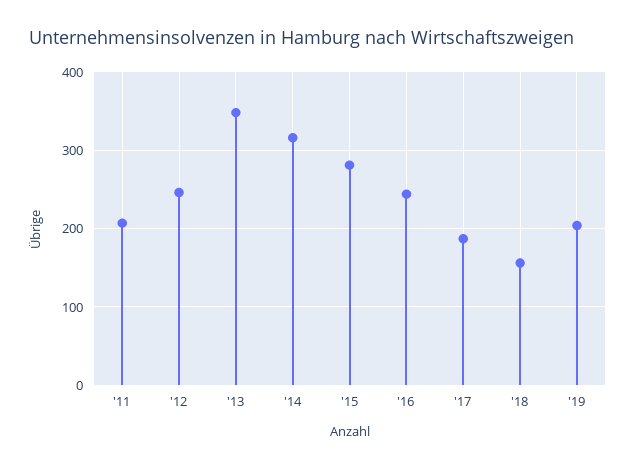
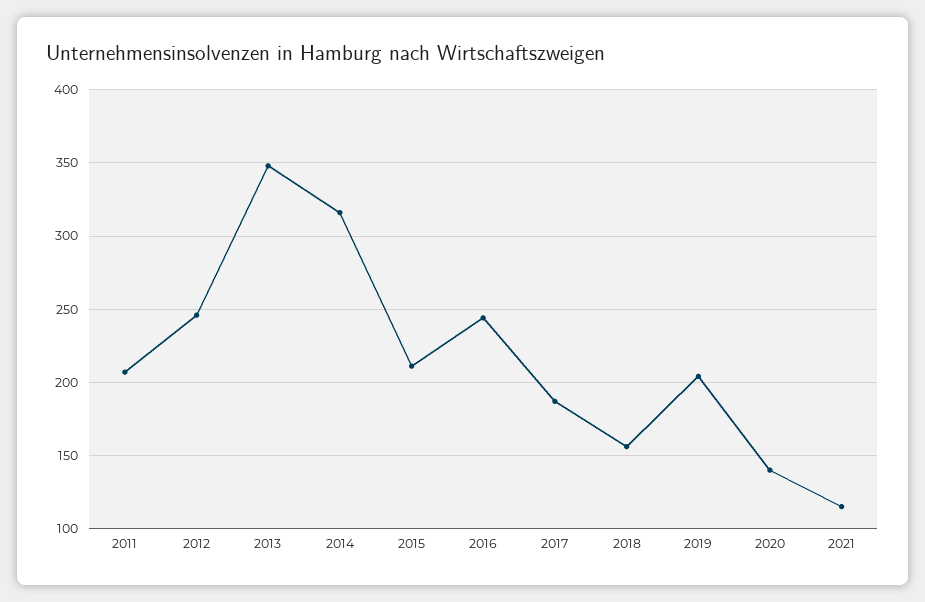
'15: 280 -> 210
2020: none -> 140
2021: none -> 115

